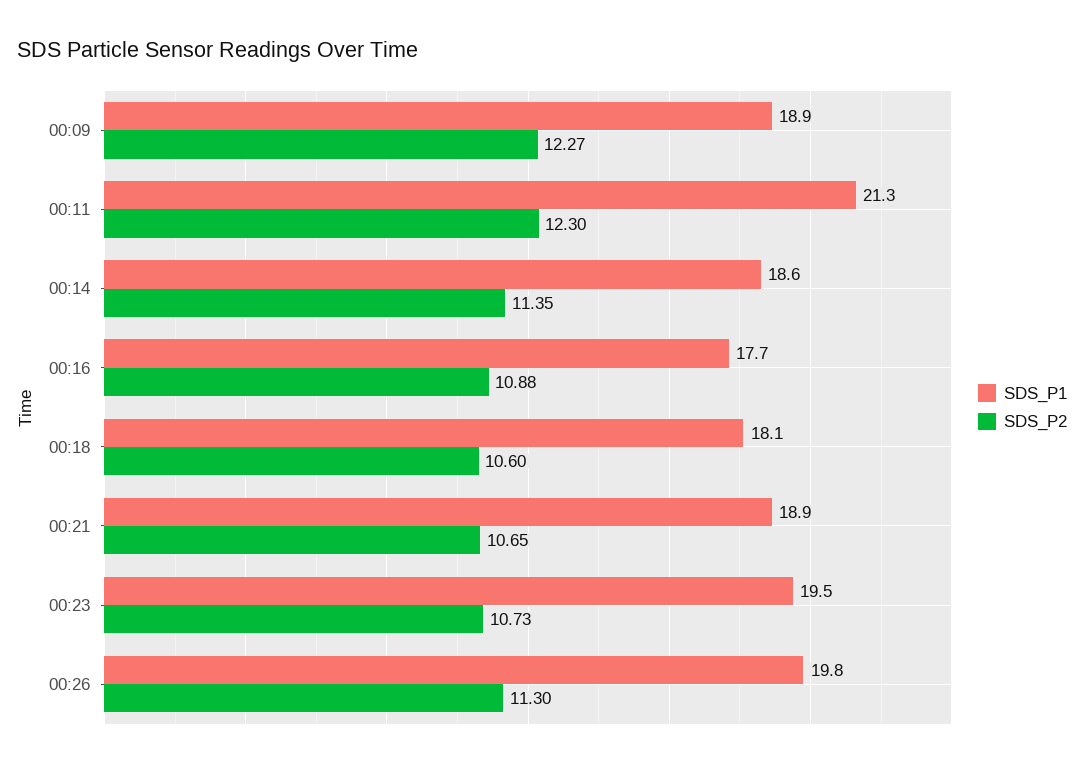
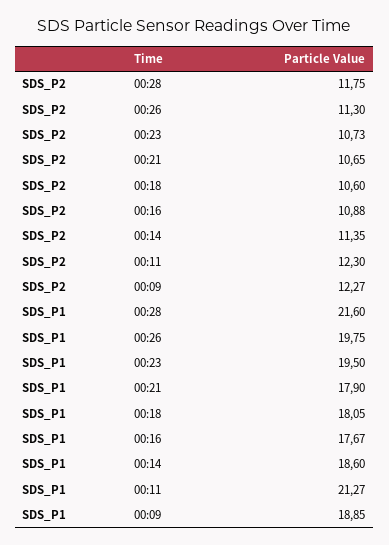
SDS_P1, 00:21: 18.9 -> 17.9
SDS_P2, 00:28: none -> 11.75
SDS_P1, 00:28: none -> 21.6

